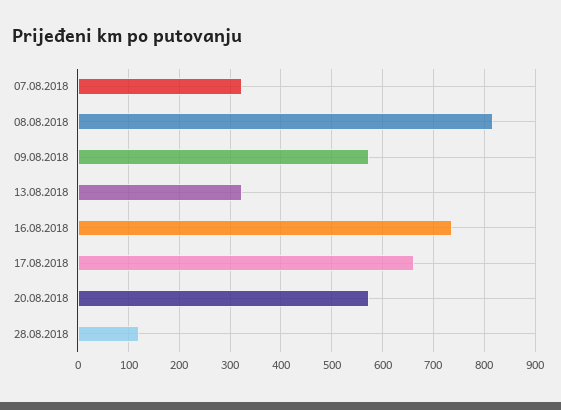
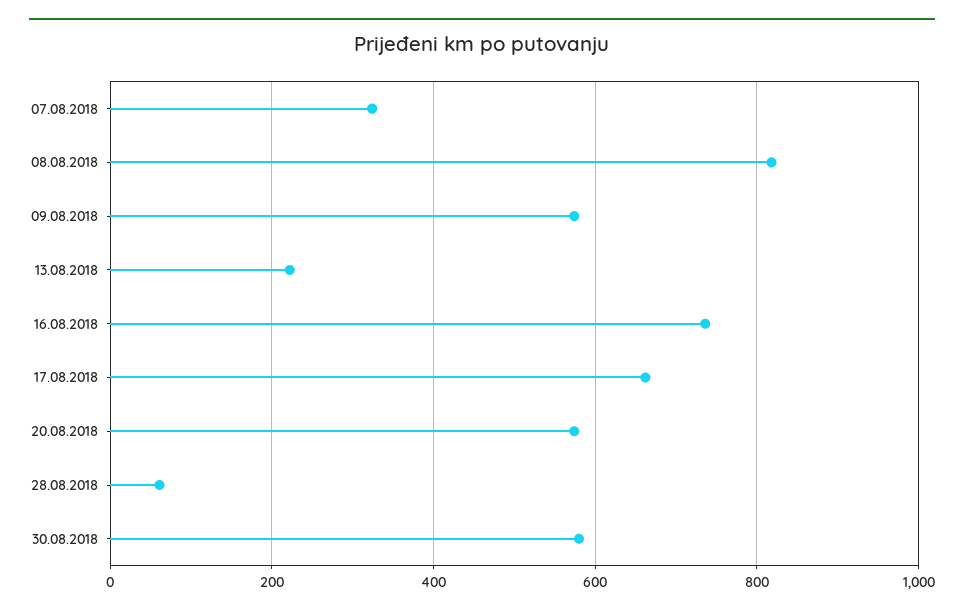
13.08.2018: 320 -> 220
28.08.2018: 120 -> 60
30.08.2018: none -> 580

